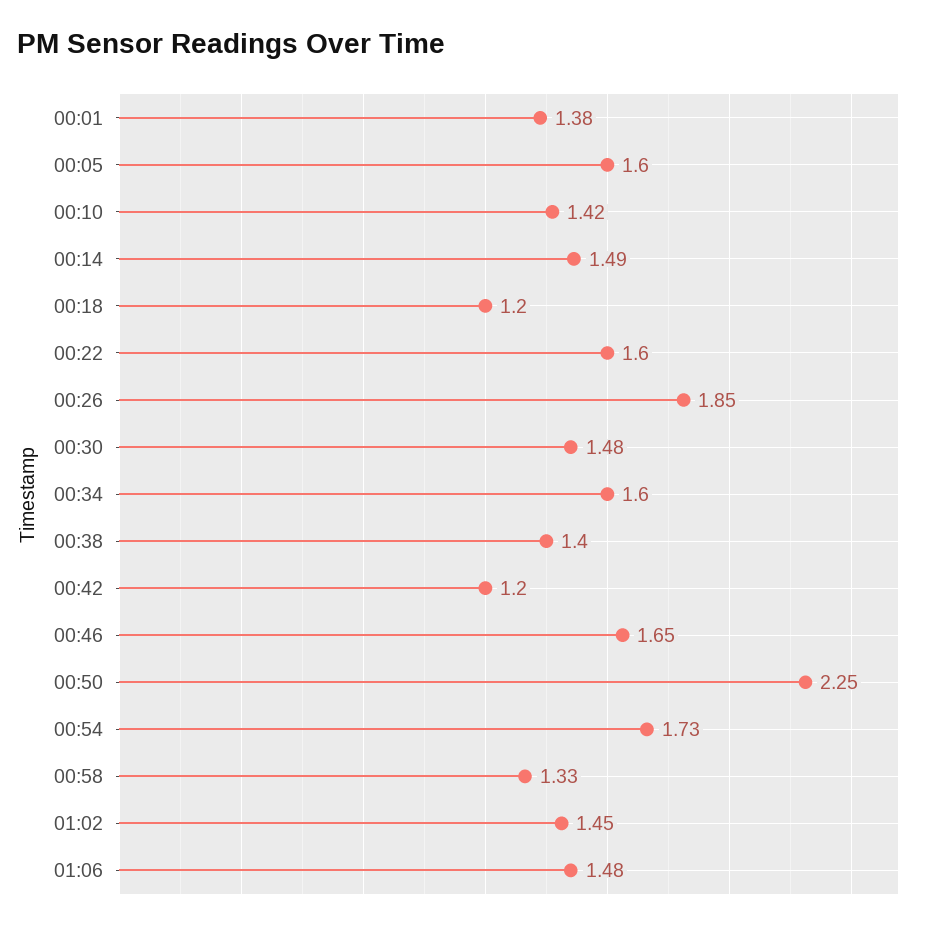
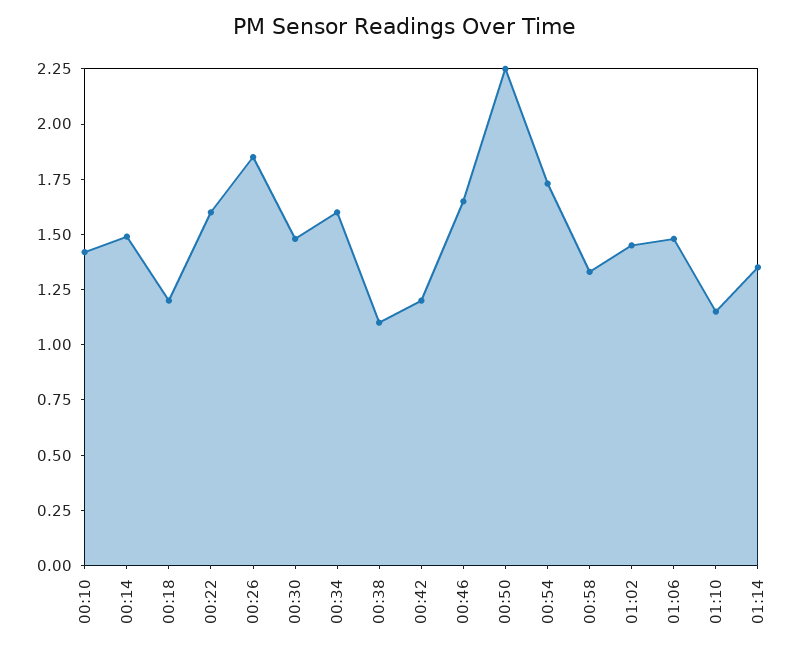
00:01: 1.38 -> none
00:05: 1.6 -> none
00:38: 1.4 -> 1.1
01:10: none -> 1.15
01:14: none -> 1.35

